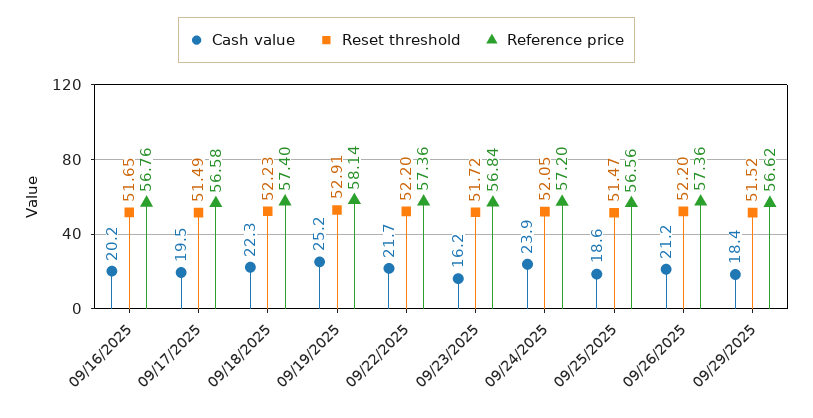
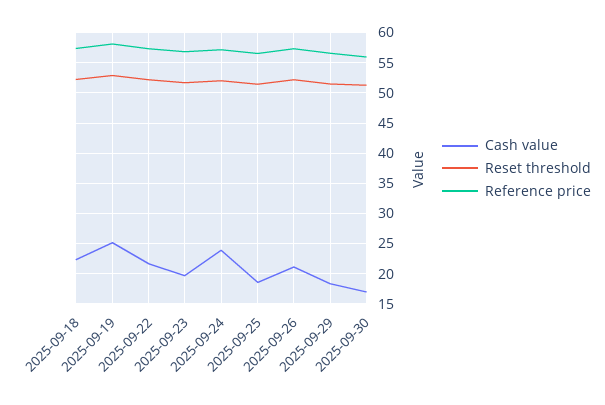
Cash value, 09/16/2025: 20.2 -> none
Reset threshold, 09/16/2025: 51.65 -> none
Reference price, 09/16/2025: 56.76 -> none
Cash value, 09/17/2025: 19.5 -> none
Reset threshold, 09/17/2025: 51.49 -> none
Reference price, 09/17/2025: 56.58 -> none
Cash value, 09/23/2025: 16.2 -> 20
Cash value, 2025-09-30: none -> 17
Reset threshold, 2025-09-30: none -> 51
Reference price, 2025-09-30: none -> 56

